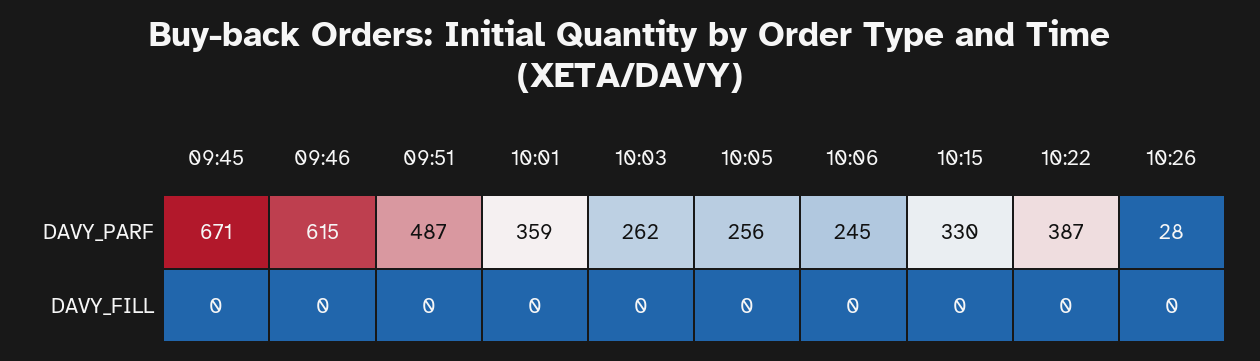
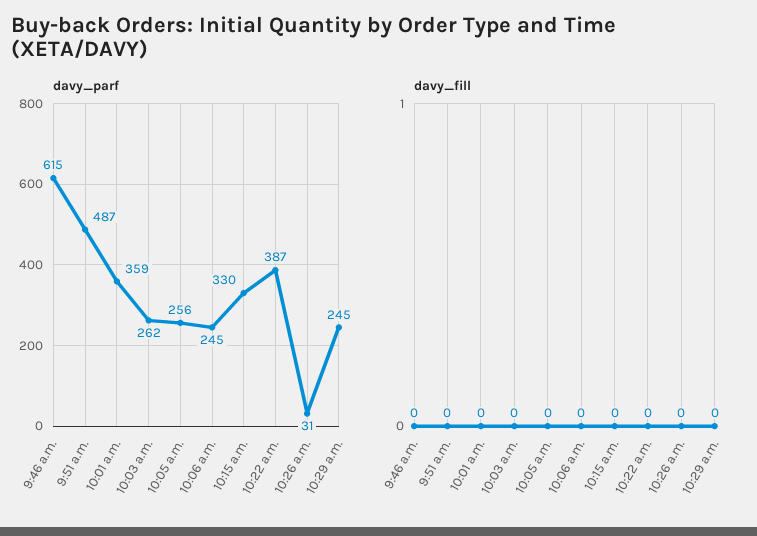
DAVY_PARF, 09:45: 671 -> none
DAVY_PARF, 10:26: 28 -> 31
DAVY_FILL, 09:45: 0 -> none
DAVY_PARF, 10:29 a.m.: none -> 245
DAVY_FILL, 10:29 a.m.: none -> 0

